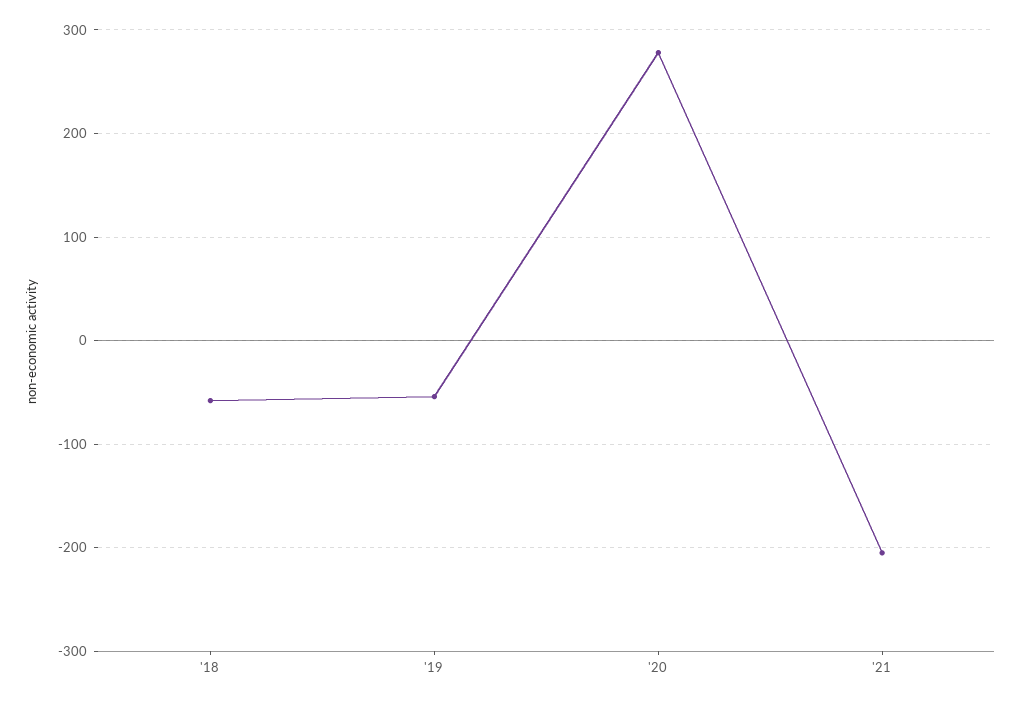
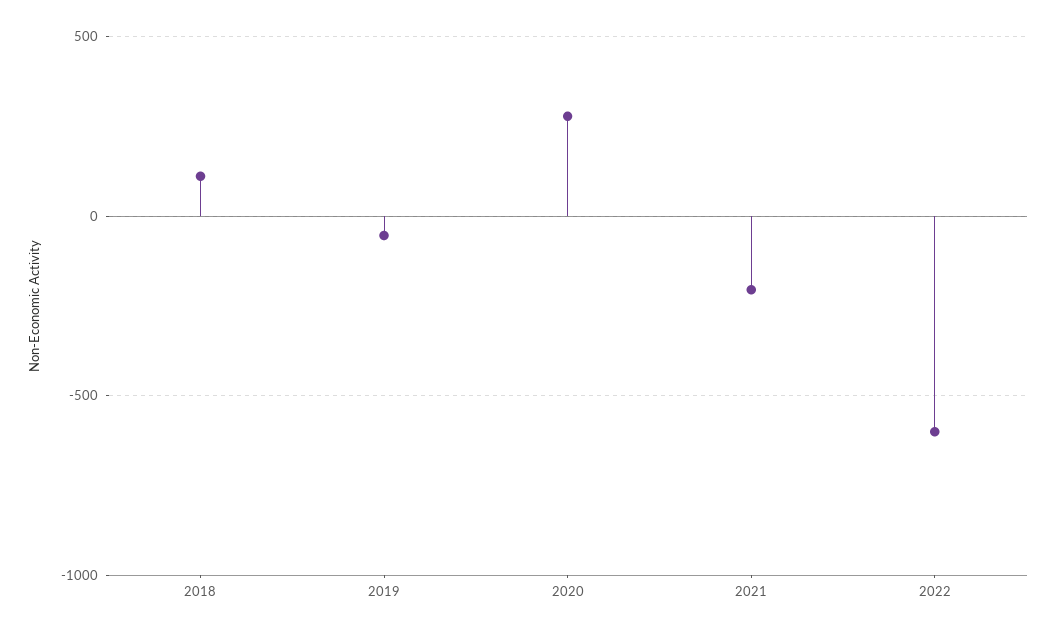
'18: -60 -> 100
2022: none -> -600

